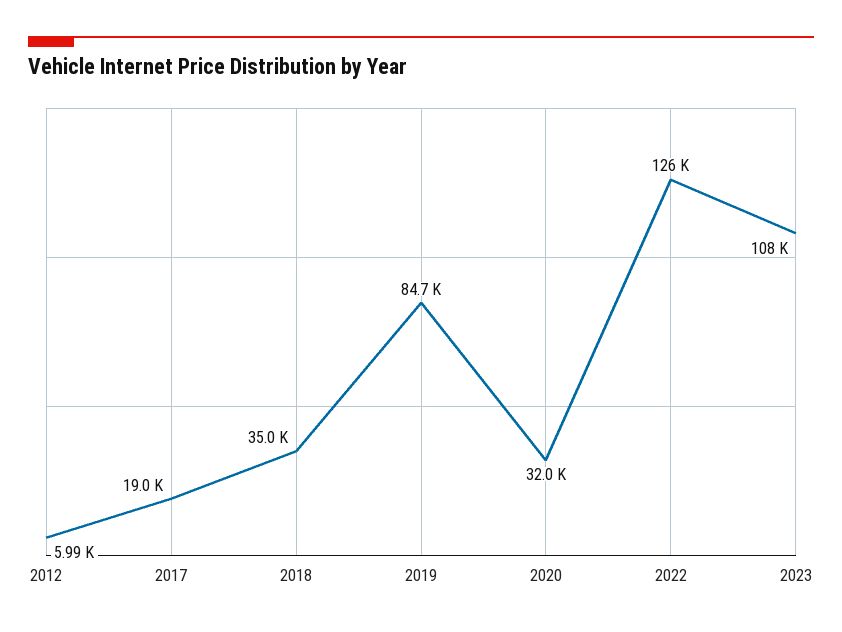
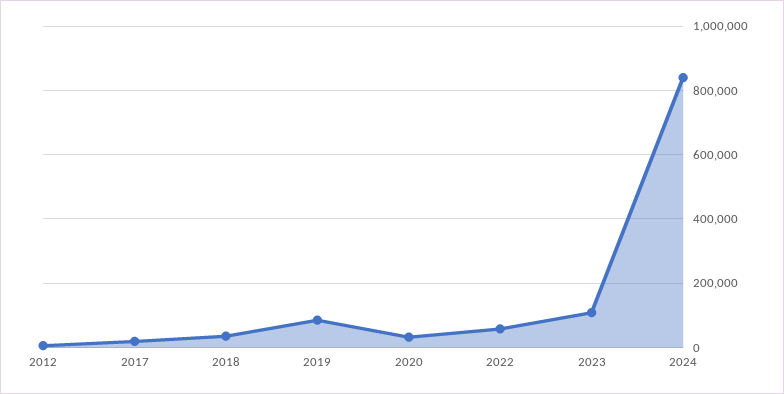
2022: 126000 -> 60000
2024: none -> 840000

